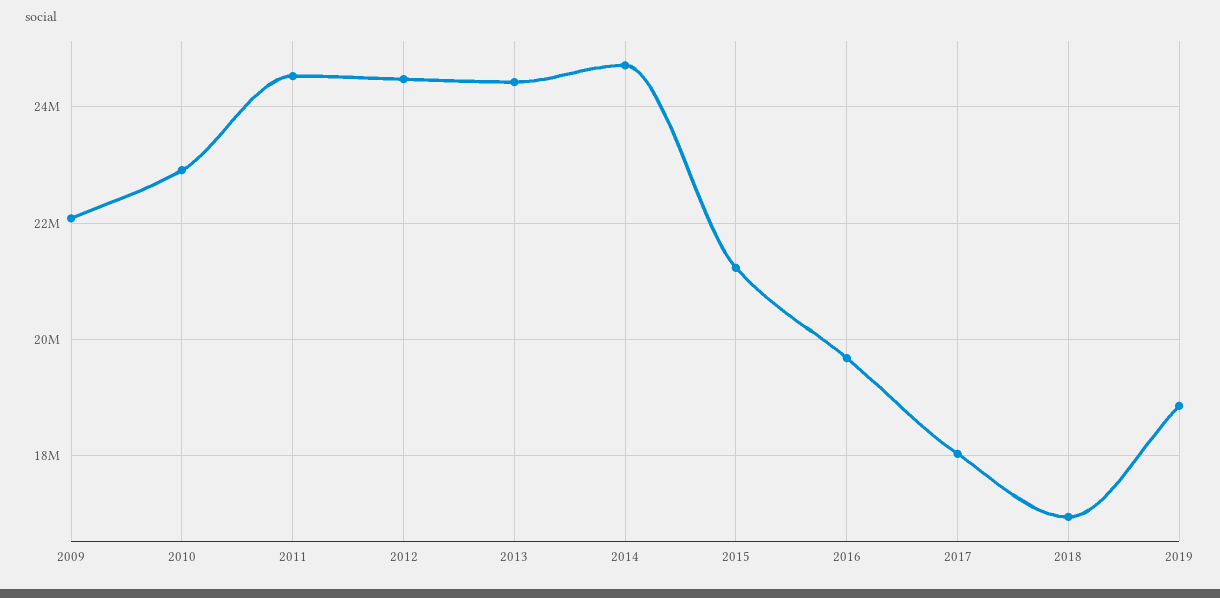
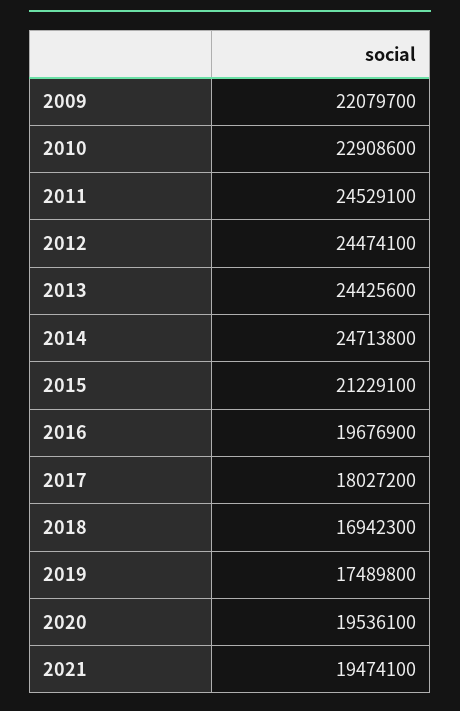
2019: 18800000 -> 17489800
2020: none -> 19536100
2021: none -> 19474100

